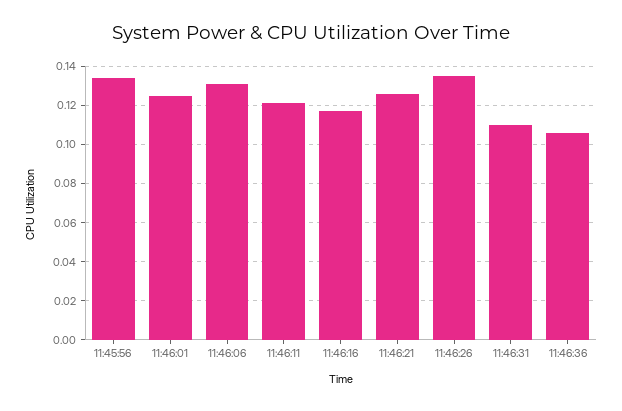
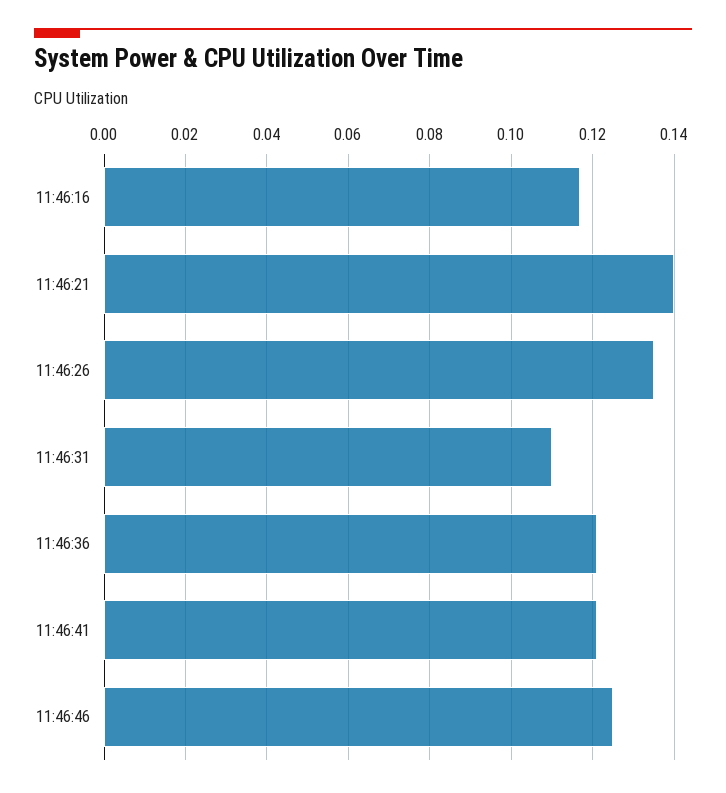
11:45:56: 0.135 -> none
11:46:01: 0.125 -> none
11:46:06: 0.13 -> none
11:46:11: 0.12 -> none
11:46:21: 0.125 -> 0.14
11:46:36: 0.105 -> 0.12
11:46:41: none -> 0.12
11:46:46: none -> 0.125

